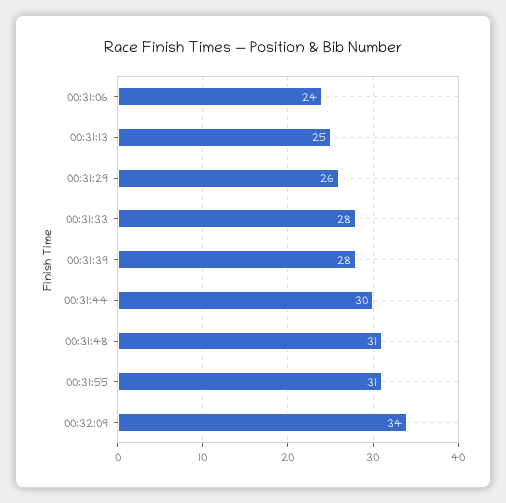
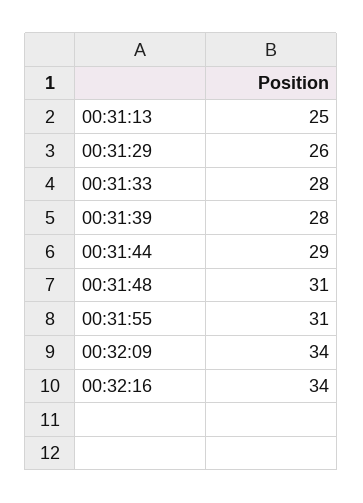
00:31:06: 24 -> none
00:31:44: 30 -> 29
00:32:16: none -> 34

